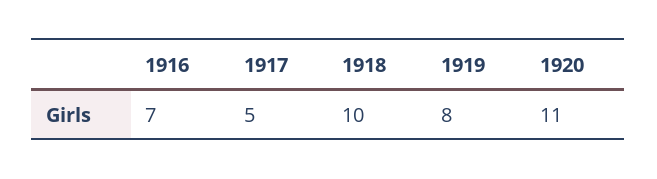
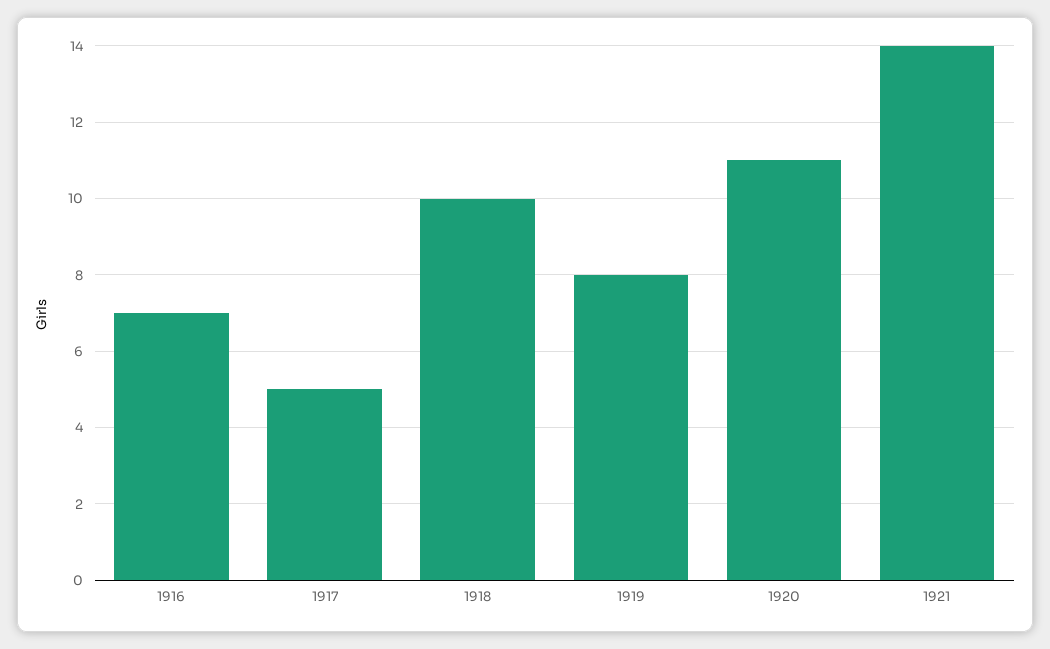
1921: none -> 14

